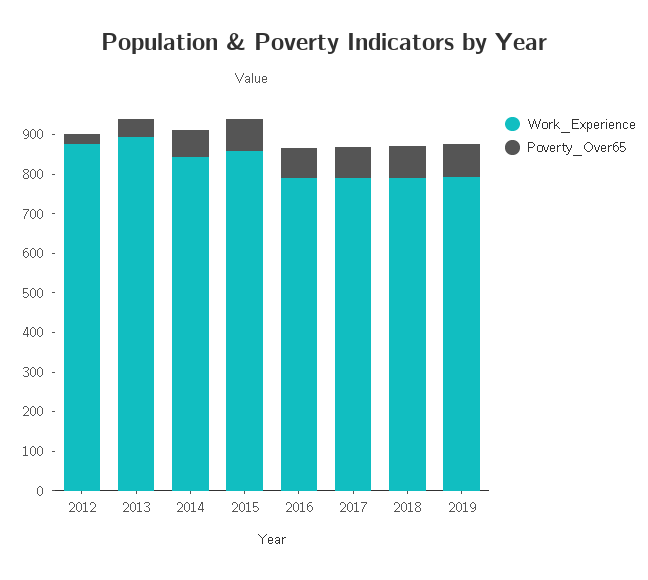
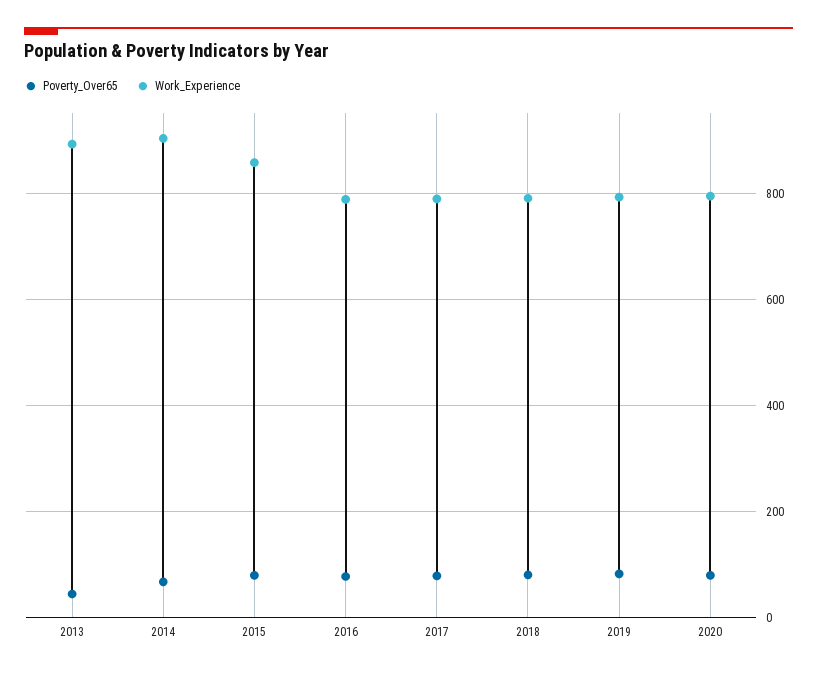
Work_Experience, 2012: 875 -> none
Poverty_Over65, 2012: 25 -> none
Work_Experience, 2014: 850 -> 900
Poverty_Over65, 2020: none -> 80
Work_Experience, 2020: none -> 800

